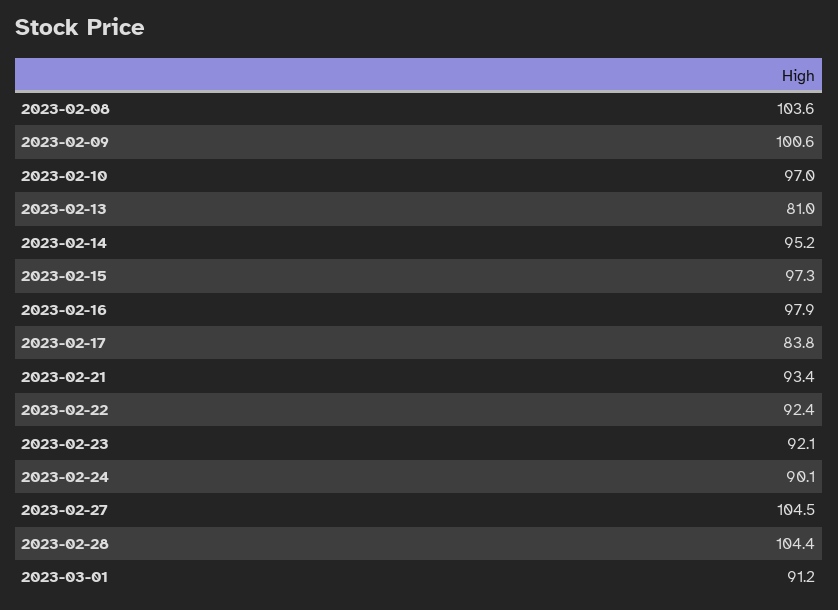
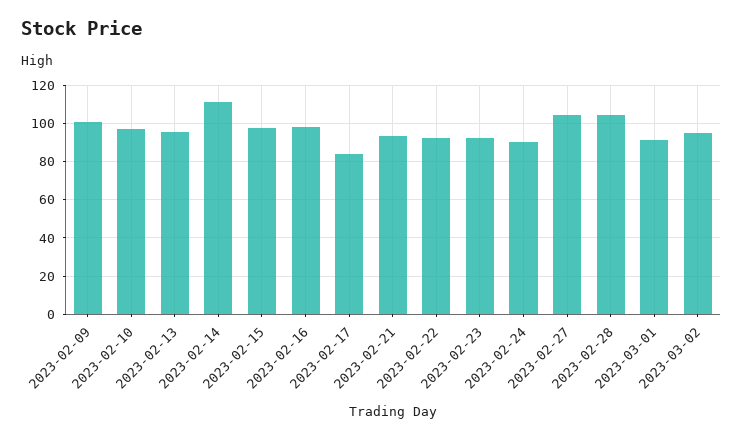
2023-02-08: 103.6 -> none
2023-02-13: 81 -> 95
2023-02-14: 95.2 -> 110
2023-03-02: none -> 95

